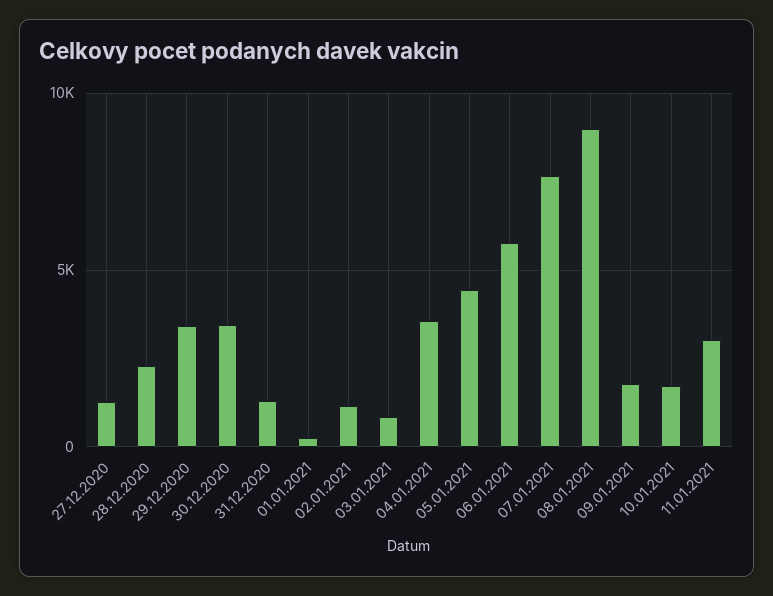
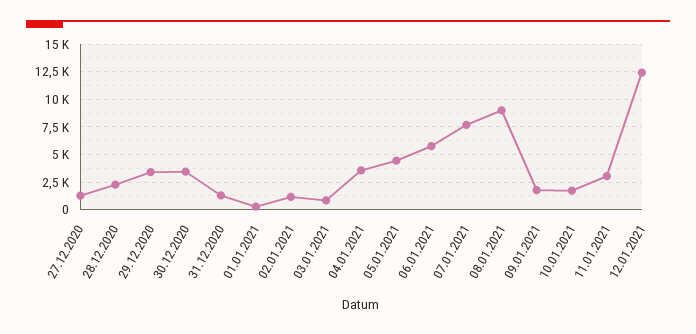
12.01.2021: none -> 12500

